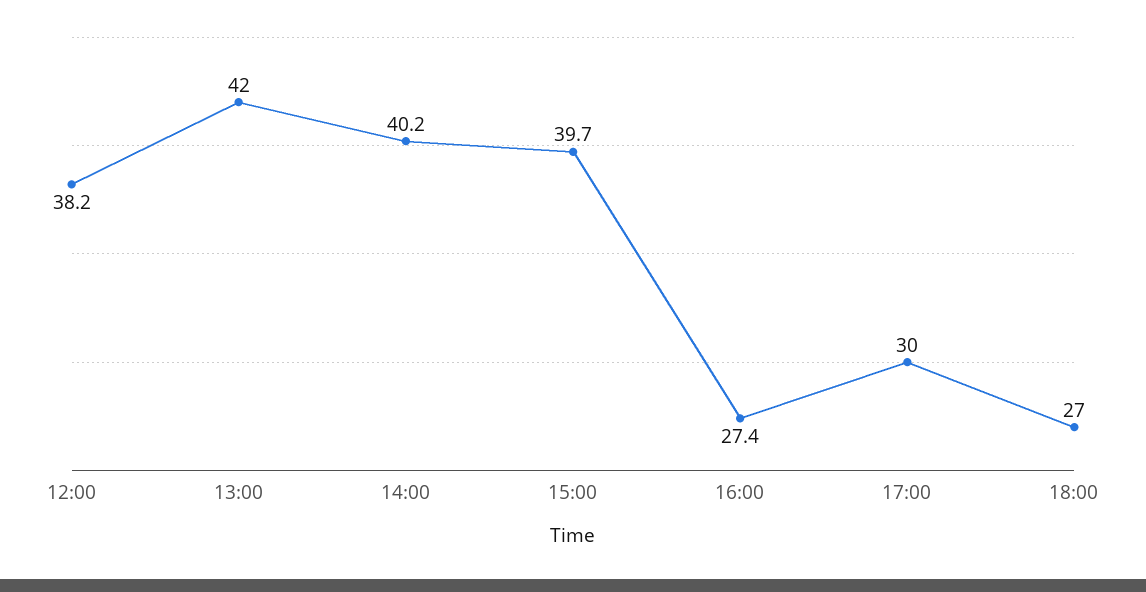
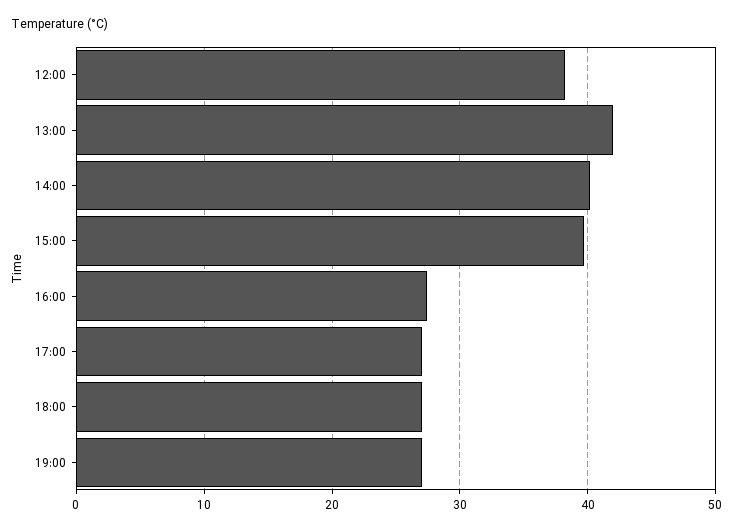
17:00: 30 -> 27
19:00: none -> 27

